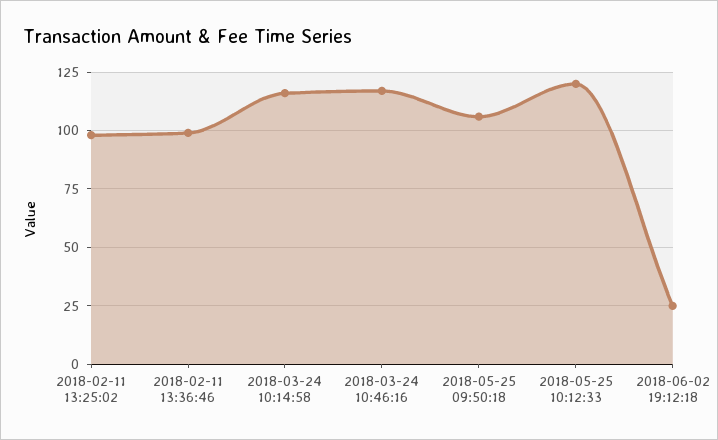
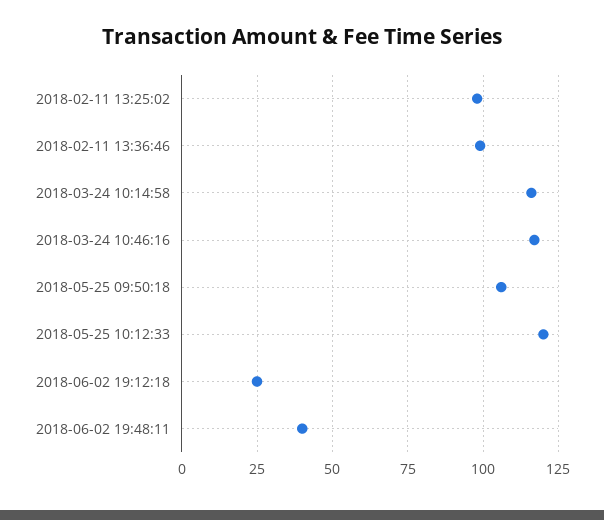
2018-06-02 19:48:11: none -> 40

